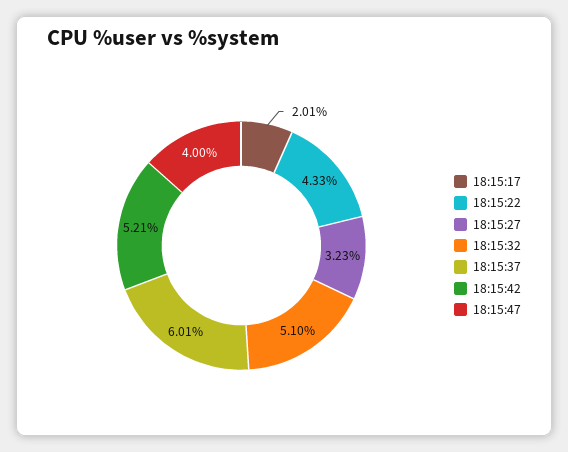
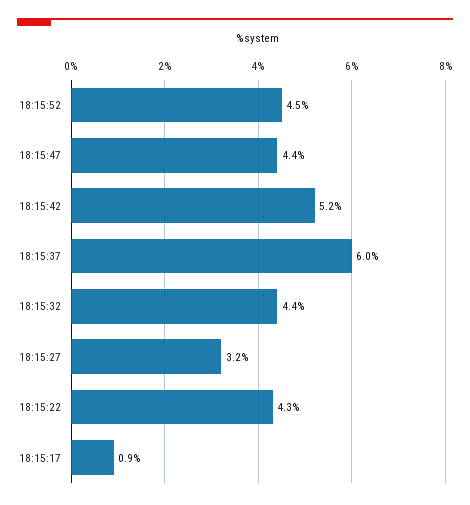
18:15:17: 2.01 -> 0.9
18:15:32: 5.1 -> 4.4
18:15:47: 4 -> 4.4
18:15:52: none -> 4.5

